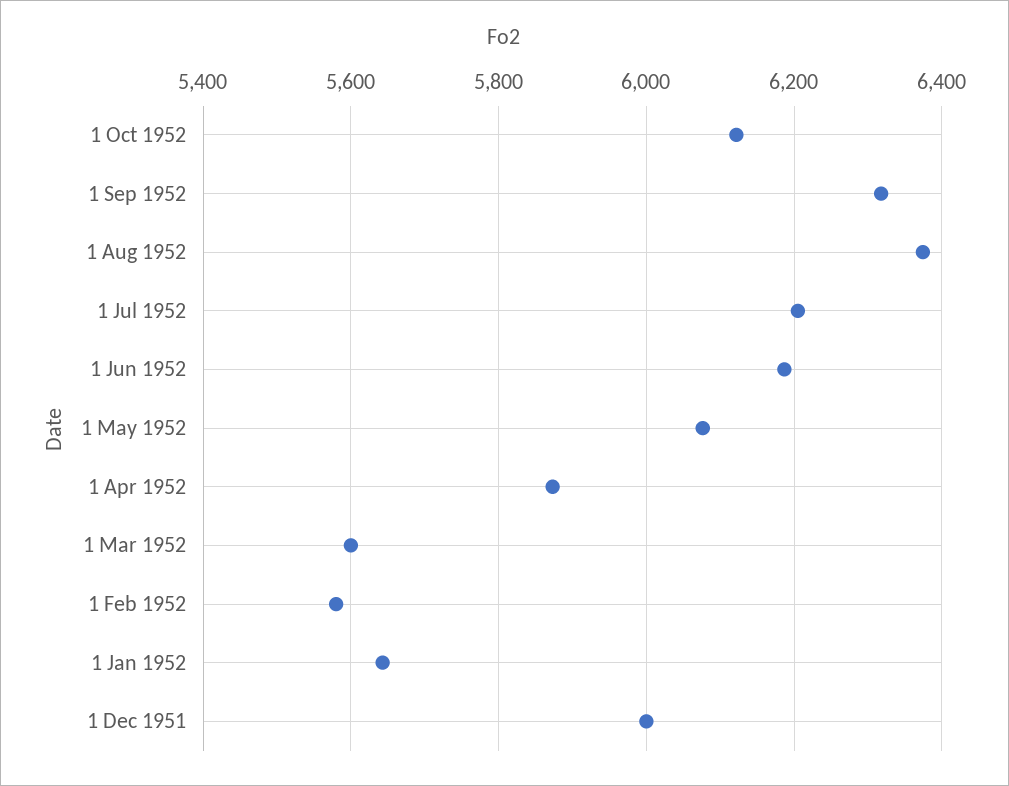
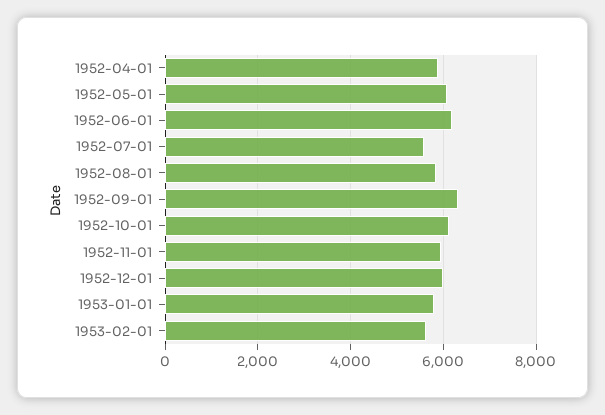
1 Aug 1952: 6380 -> 5800
1 Jul 1952: 6200 -> 5600
1 Mar 1952: 5600 -> none
1 Feb 1952: 5580 -> none
1 Jan 1952: 5640 -> none
1 Dec 1951: 6000 -> none
1952-11-01: none -> 6000
1952-12-01: none -> 6000
1953-01-01: none -> 5800
1953-02-01: none -> 5600

